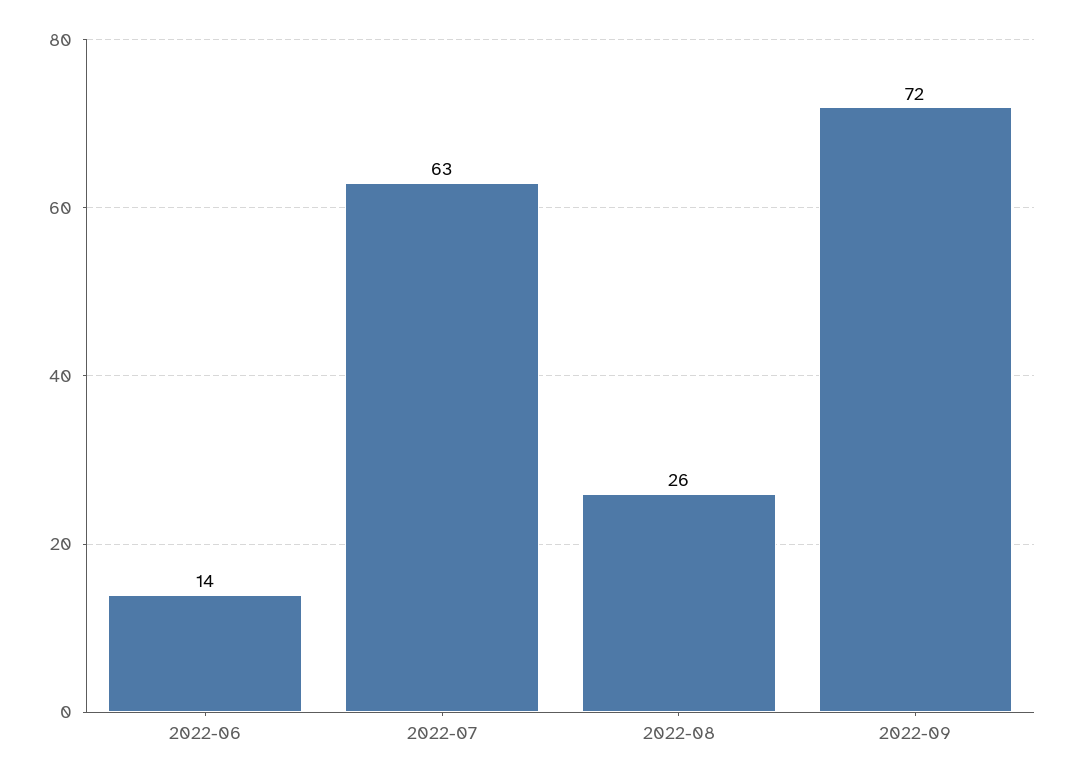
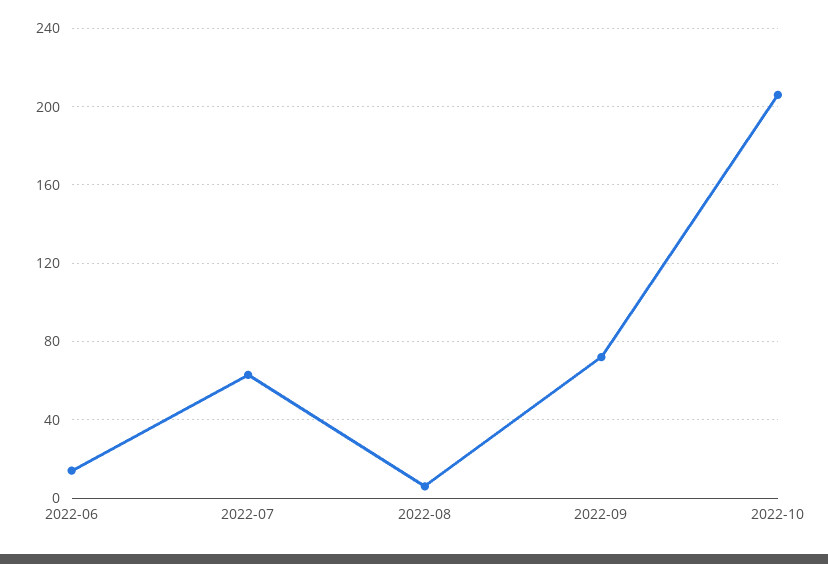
2022-08: 26 -> 5
2022-10: none -> 205

